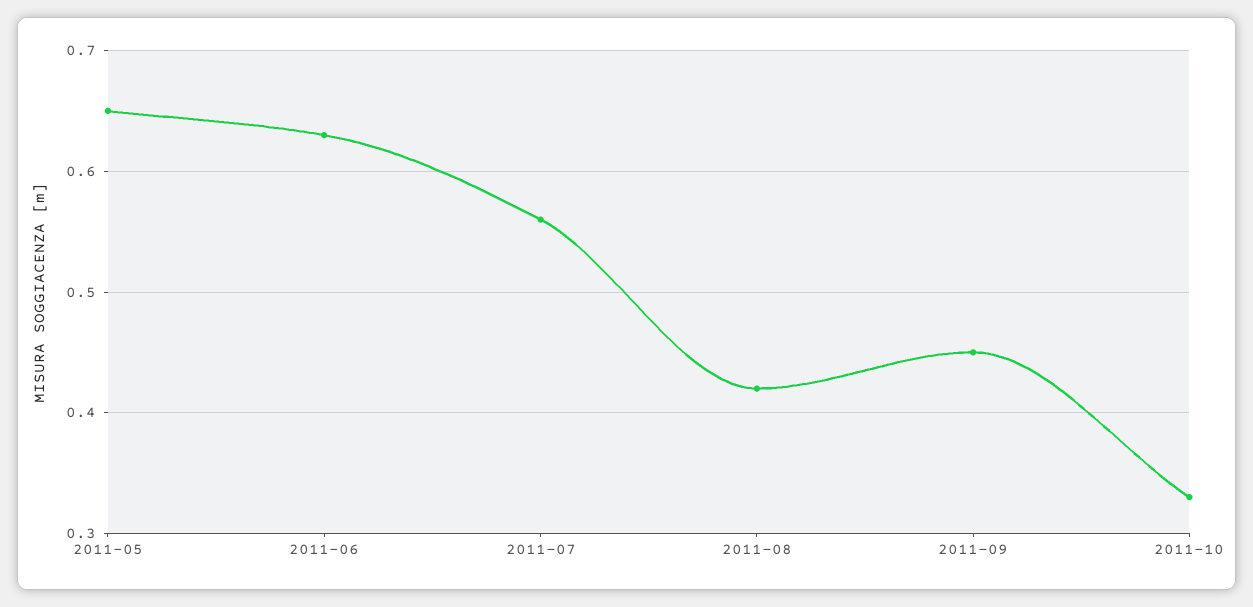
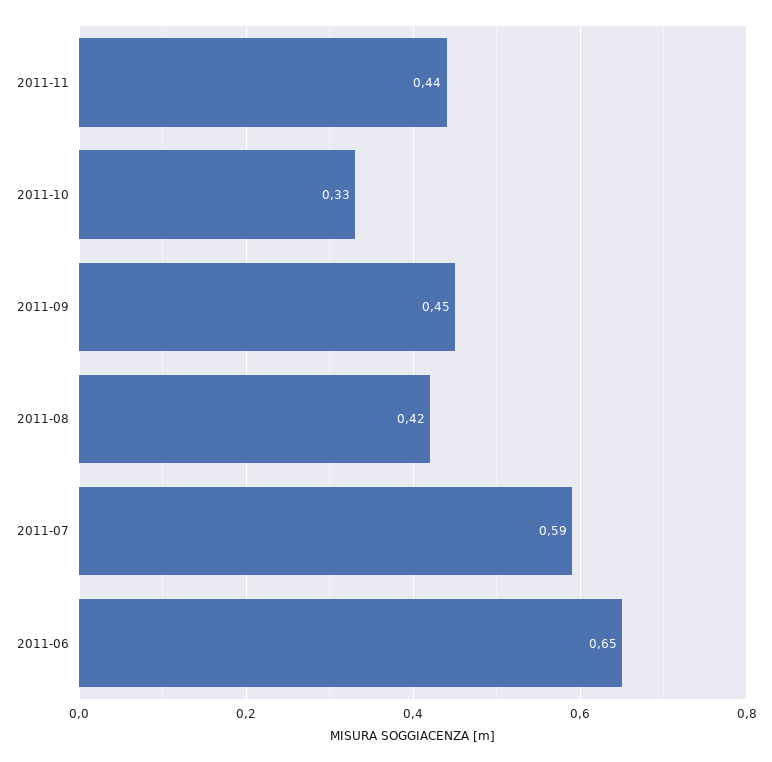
2011-05: 0.65 -> none
2011-06: 0.63 -> 0.65
2011-07: 0.56 -> 0.59
2011-11: none -> 0.44

